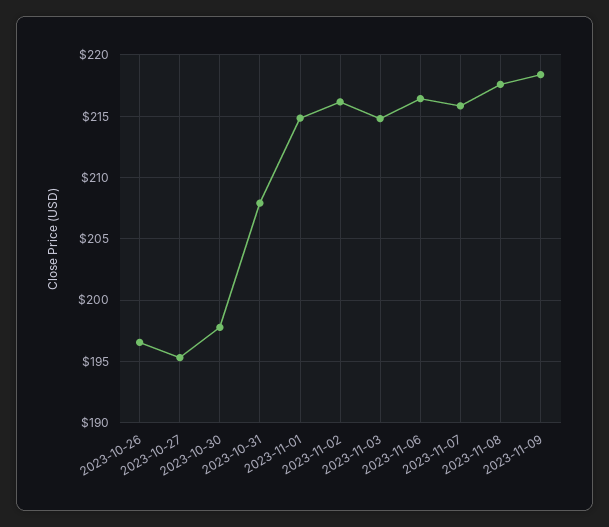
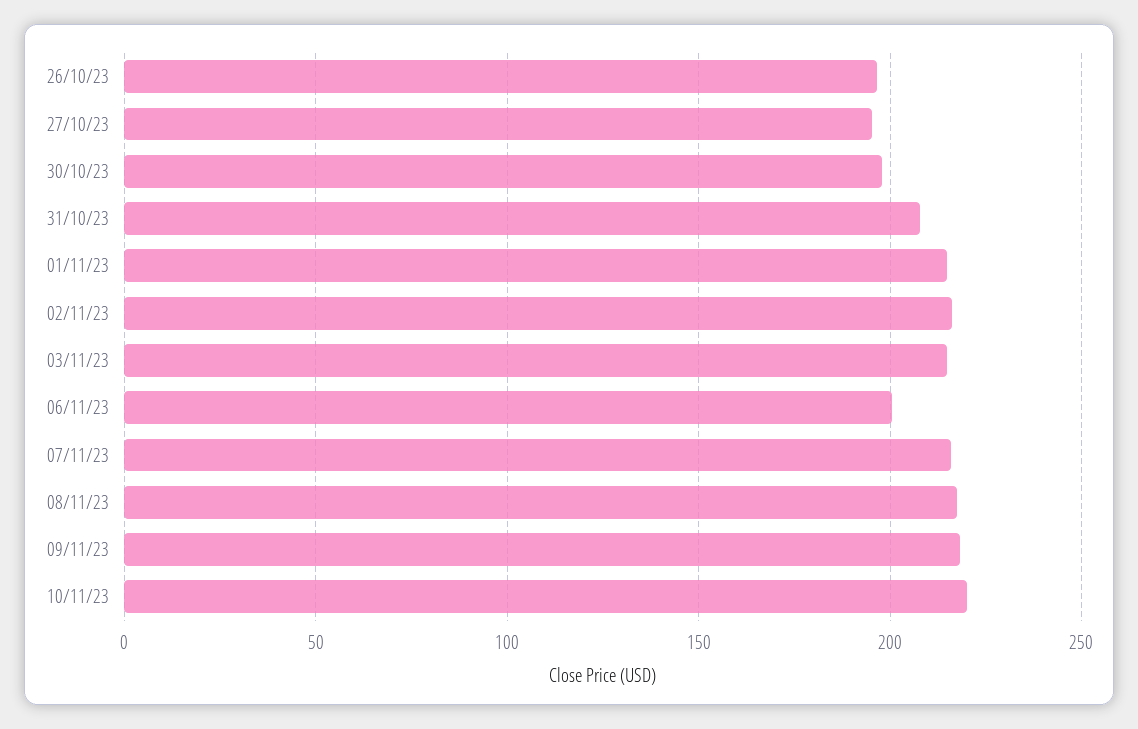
2023-11-06: 216.5 -> 200
10/11/23: none -> 220

